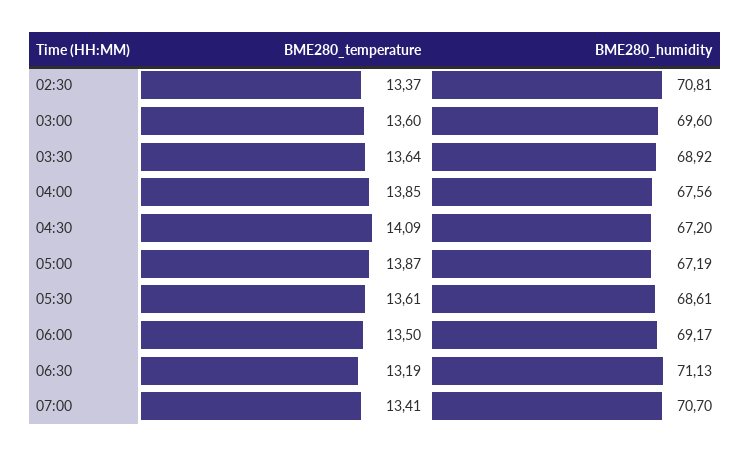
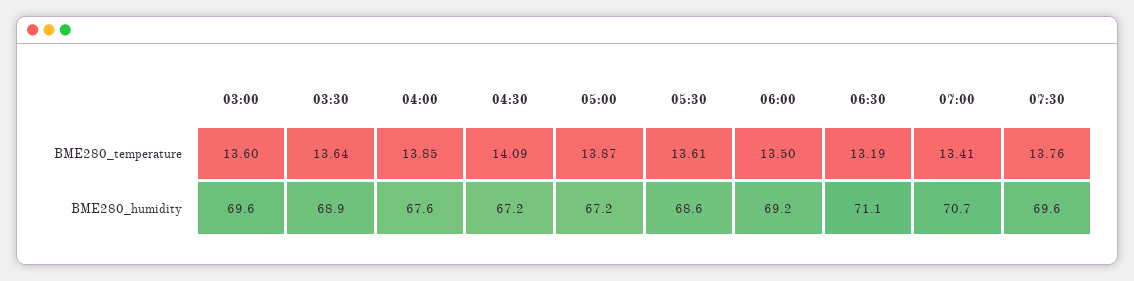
BME280_temperature, 02:30: 13.37 -> none
BME280_humidity, 02:30: 70.81 -> none
BME280_temperature, 07:30: none -> 13.76
BME280_humidity, 07:30: none -> 69.6

